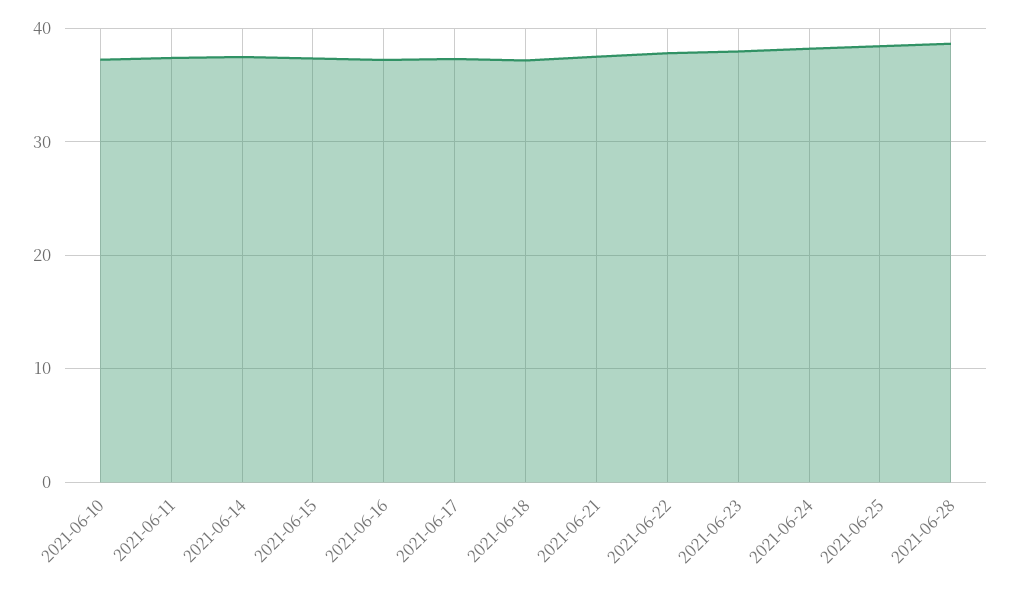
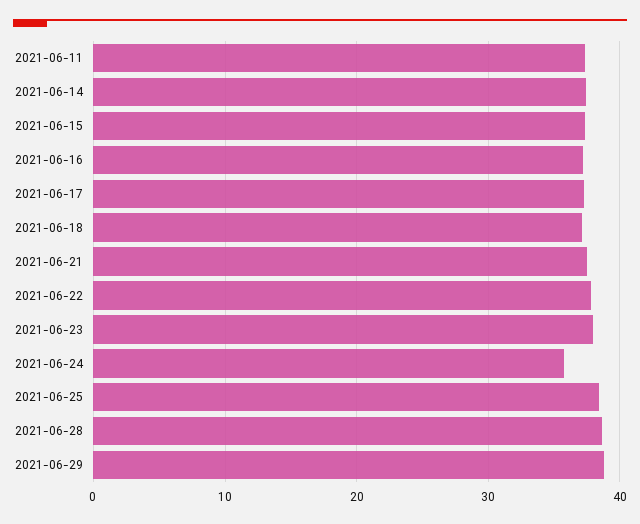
2021-06-10: 37 -> none
2021-06-24: 38 -> 36
2021-06-29: none -> 39

